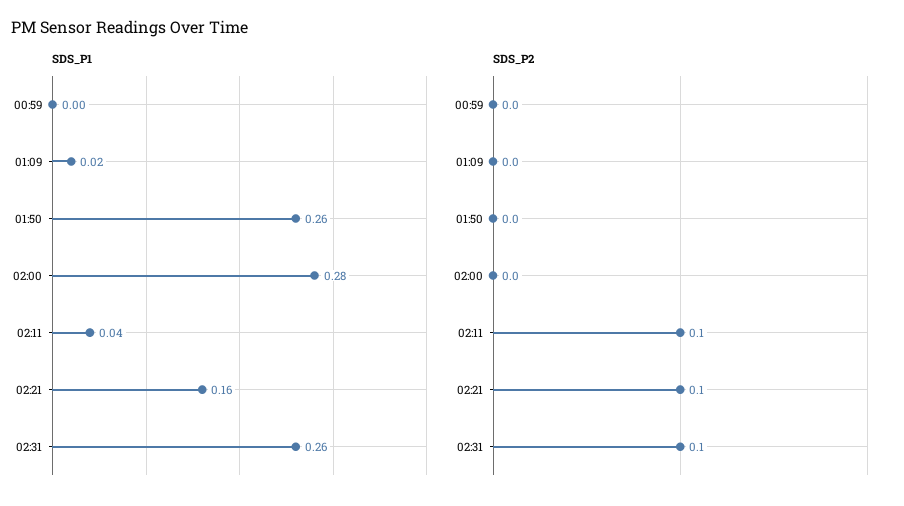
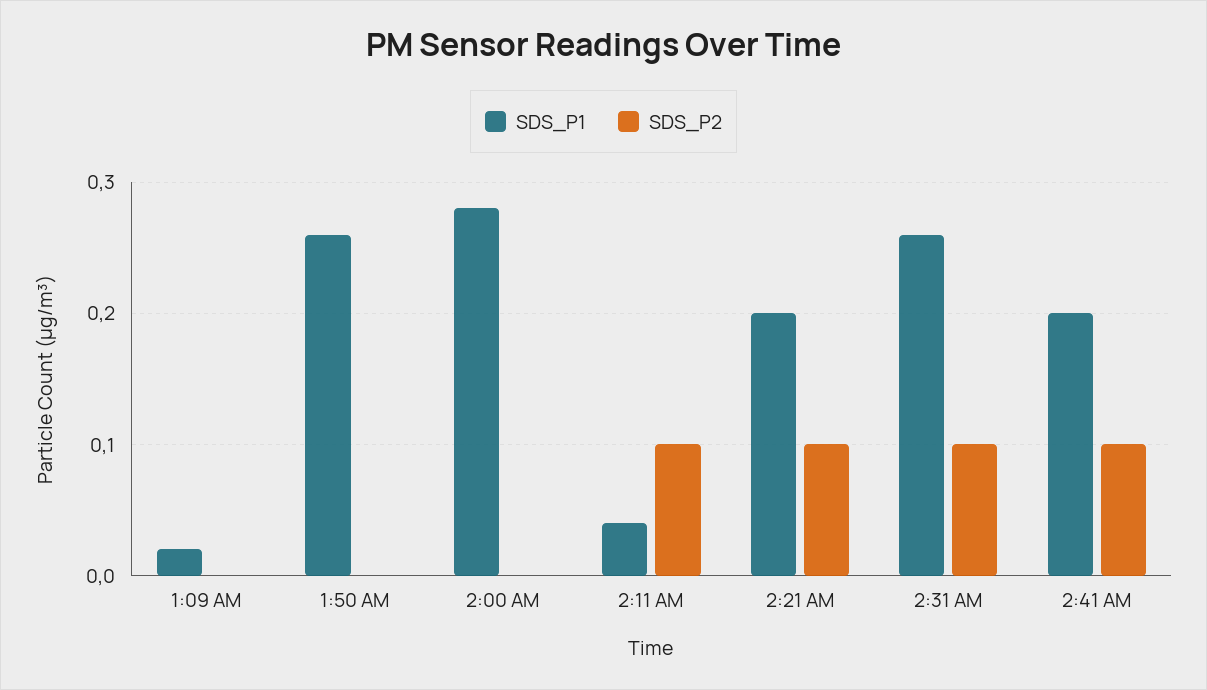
SDS_P1, 00:59: 0 -> none
SDS_P1, 02:21: 0.16 -> 0.2
SDS_P2, 00:59: 0 -> none
SDS_P1, 2:41 AM: none -> 0.2
SDS_P2, 2:41 AM: none -> 0.1

